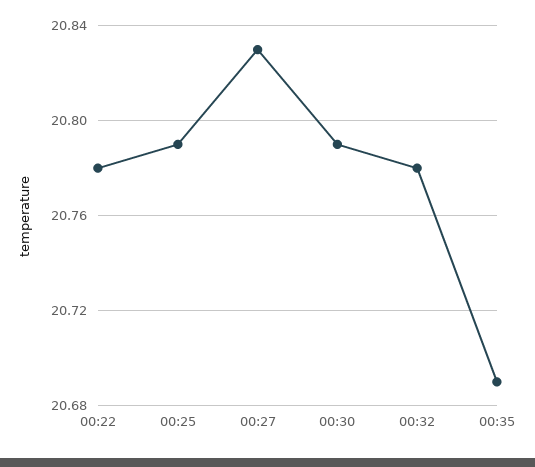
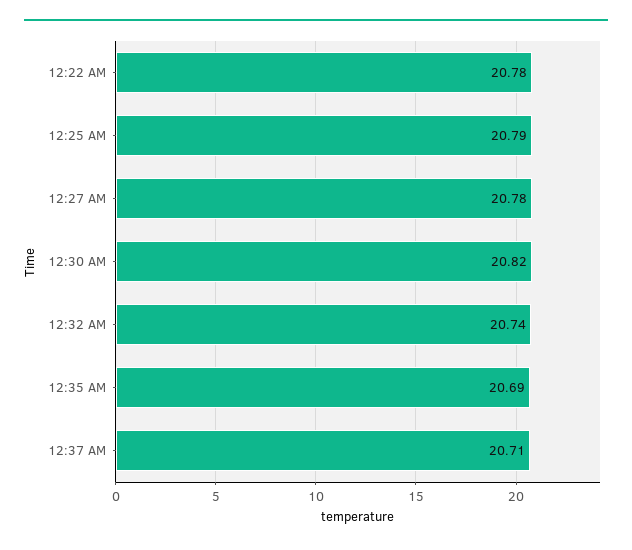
00:27: 20.83 -> 20.78
00:30: 20.79 -> 20.82
00:32: 20.78 -> 20.74
12:37 AM: none -> 20.71

